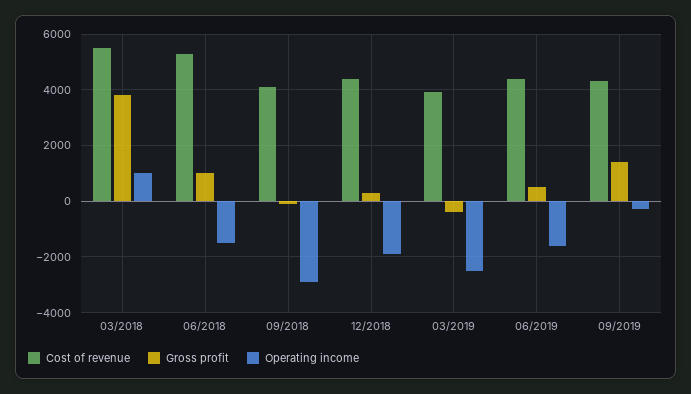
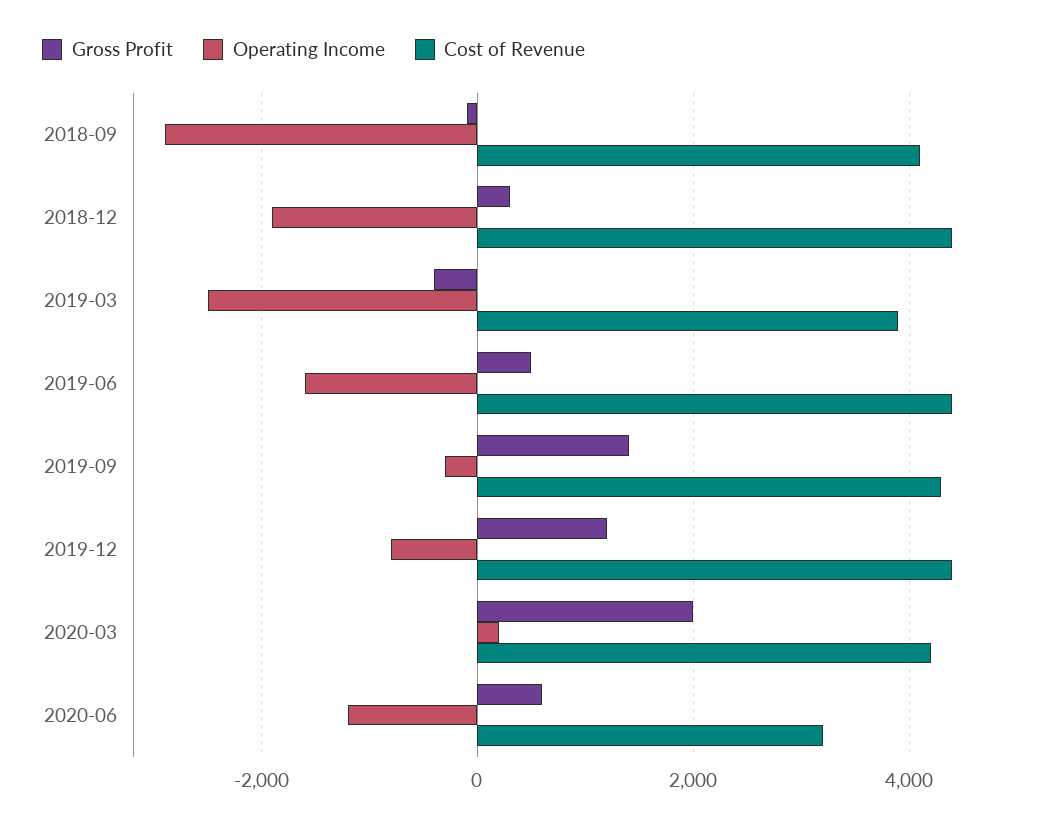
Cost of revenue, 03/2018: 5500 -> none
Gross profit, 03/2018: 3750 -> none
Operating income, 03/2018: 1000 -> none
Cost of revenue, 06/2018: 5250 -> none
Gross profit, 06/2018: 1000 -> none
Operating income, 06/2018: -1500 -> none
Gross profit, 2019-12: none -> 1200
Operating income, 2019-12: none -> -800
Cost of revenue, 2019-12: none -> 4400
Gross profit, 2020-03: none -> 2000
Operating income, 2020-03: none -> 200
Cost of revenue, 2020-03: none -> 4200
Gross profit, 2020-06: none -> 600
Operating income, 2020-06: none -> -1200
Cost of revenue, 2020-06: none -> 3200

